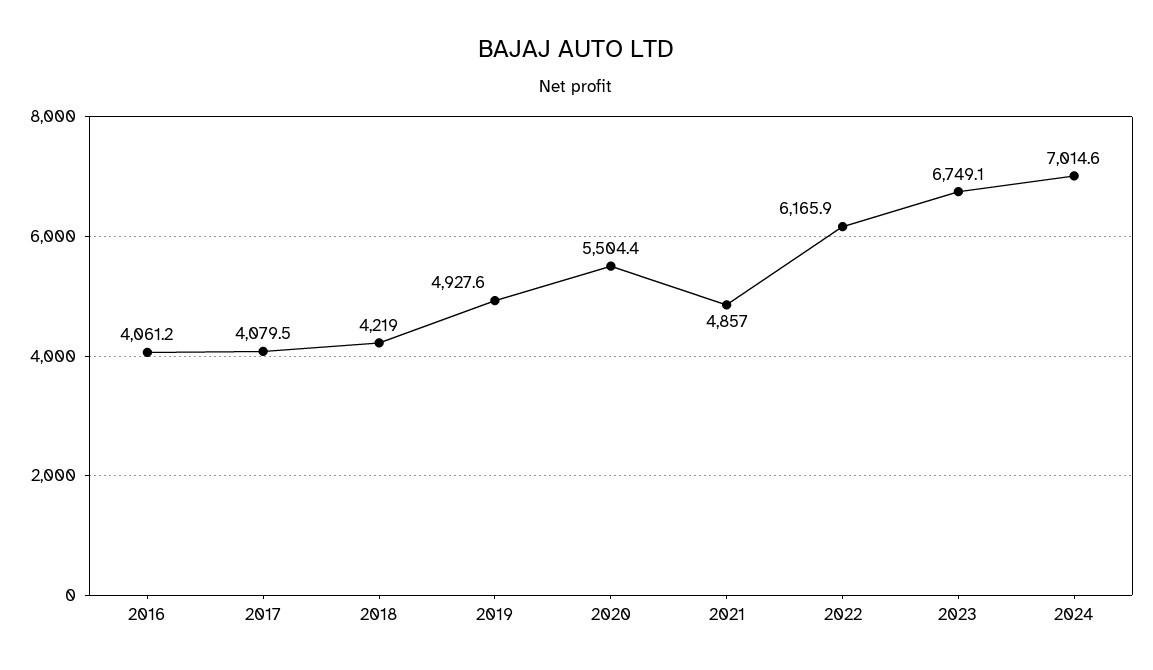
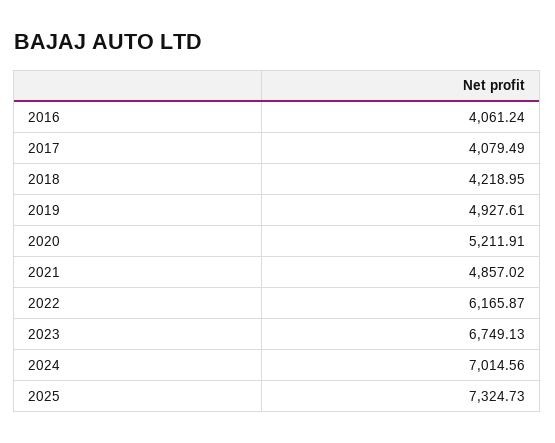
2020: 5504.4 -> 5211.91
2025: none -> 7324.73

